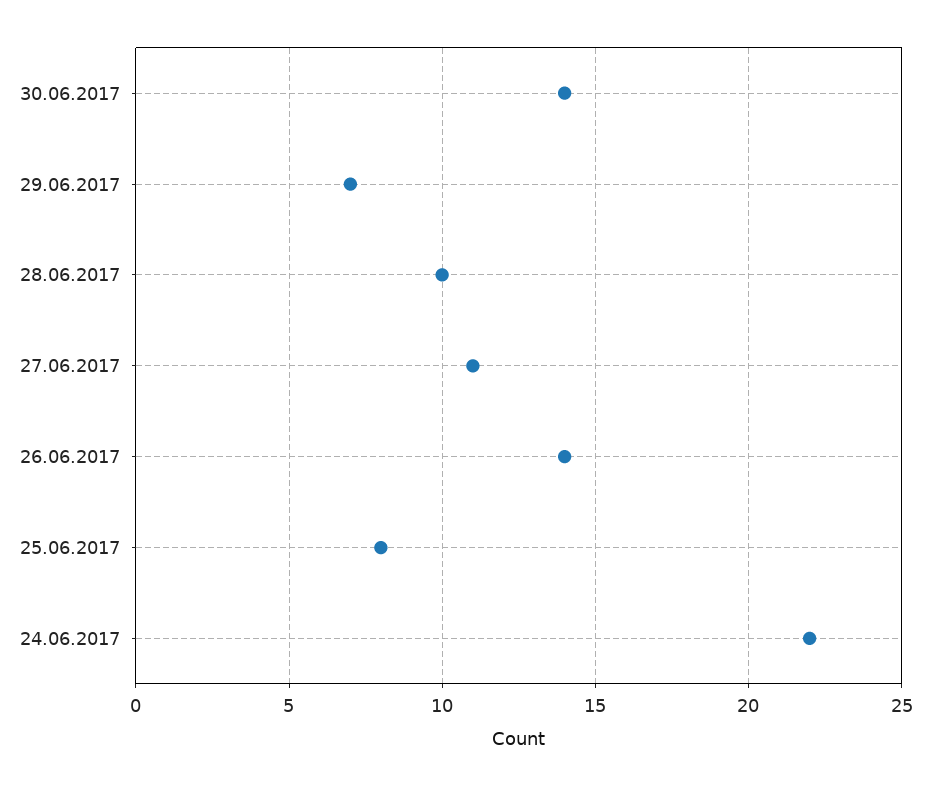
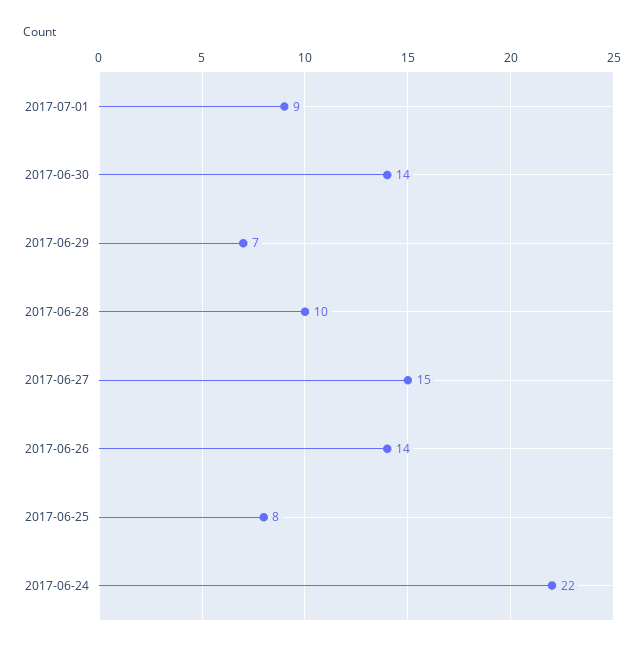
27.06.2017: 11 -> 15
2017-07-01: none -> 9

